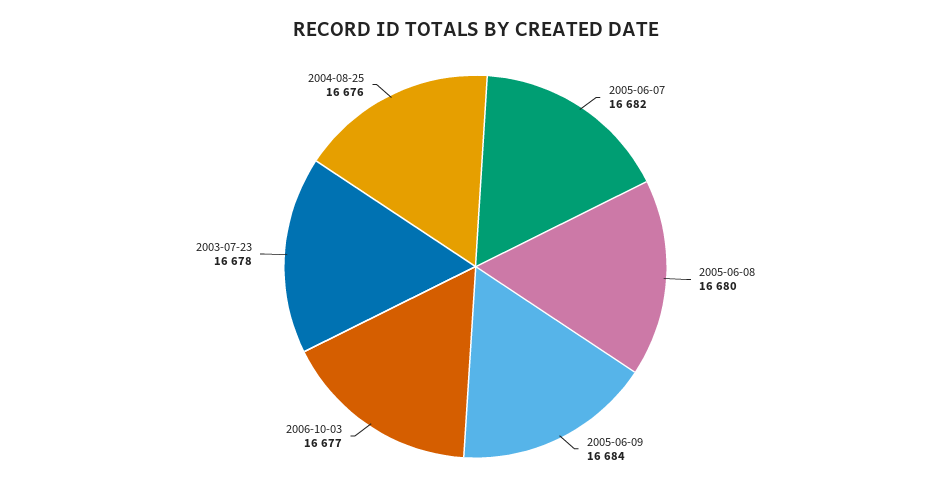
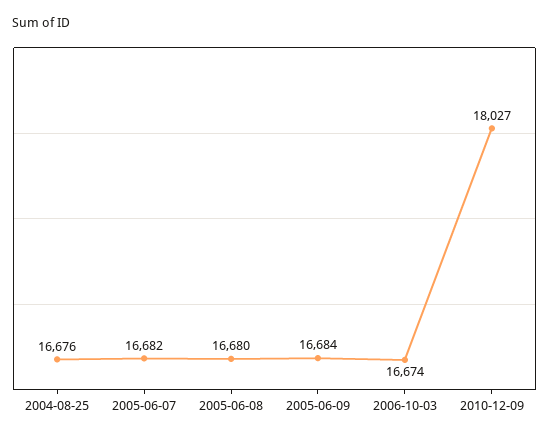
2006-10-03: 16677 -> 16674
2003-07-23: 16678 -> none
2010-12-09: none -> 18027

